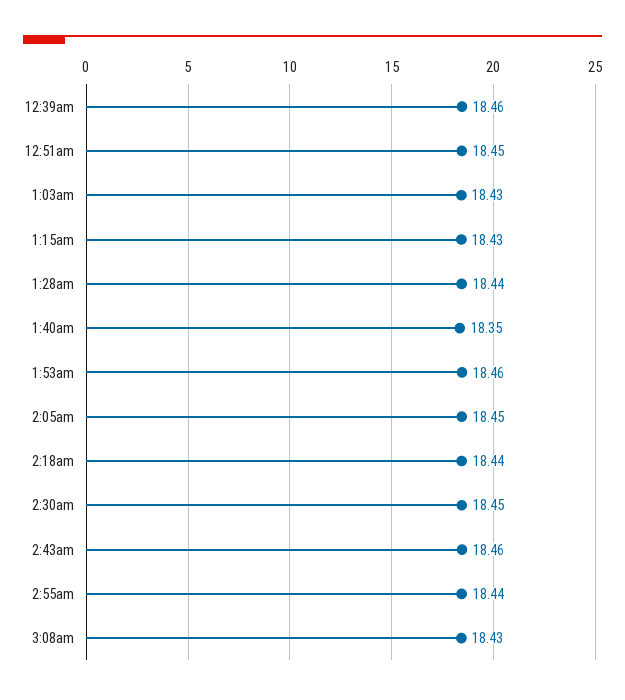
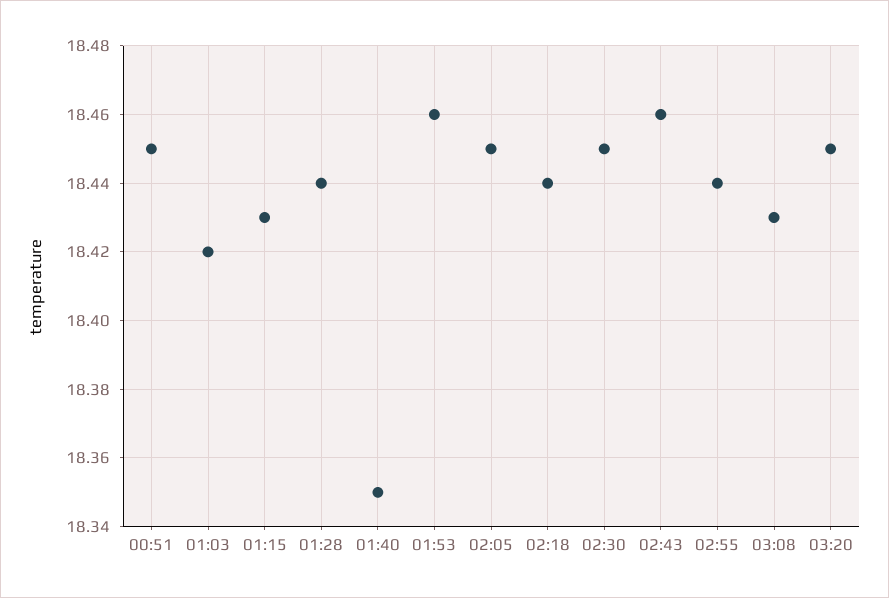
12:39am: 18.46 -> none
1:03am: 18.43 -> 18.42
03:20: none -> 18.45

